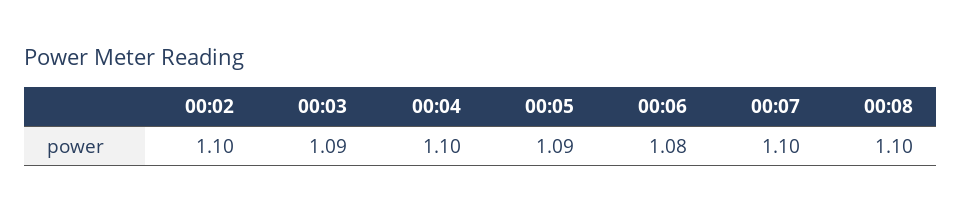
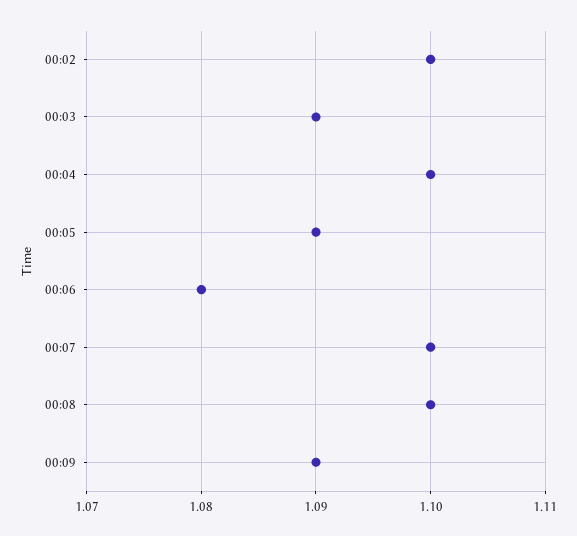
00:09: none -> 1.09

